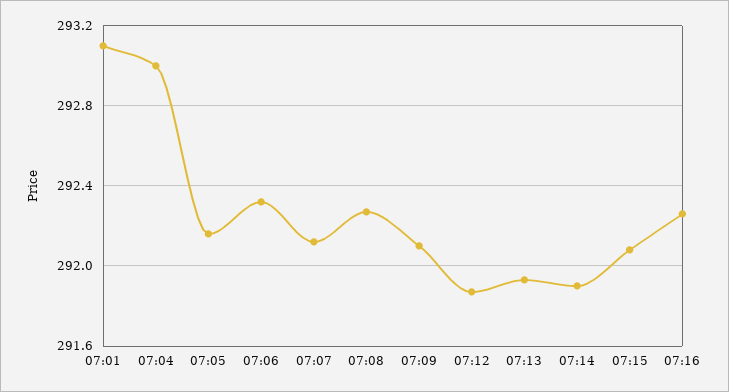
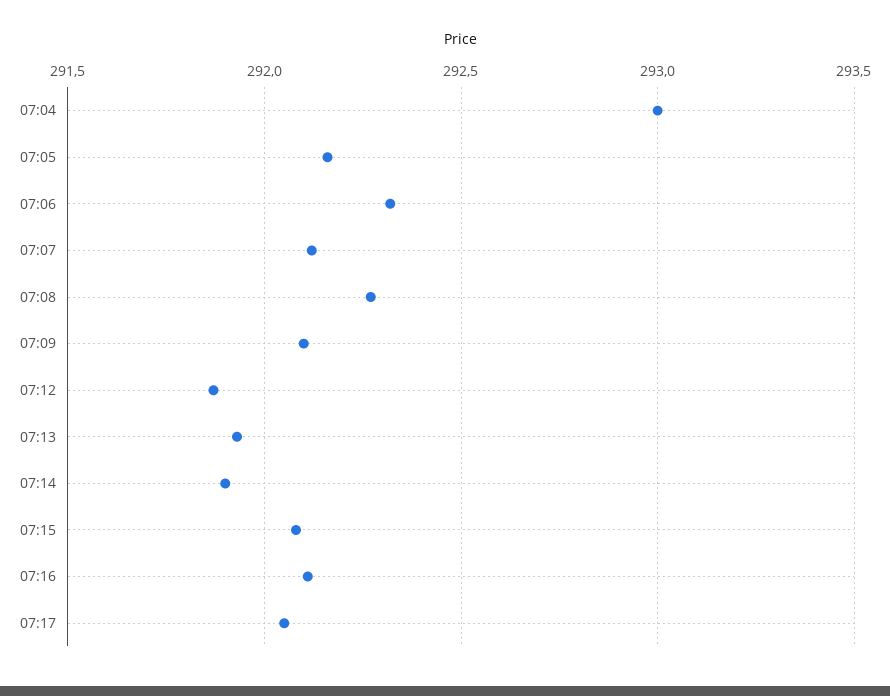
07:01: 293.1 -> none
07:16: 292.25 -> 292.1
07:17: none -> 292.05

